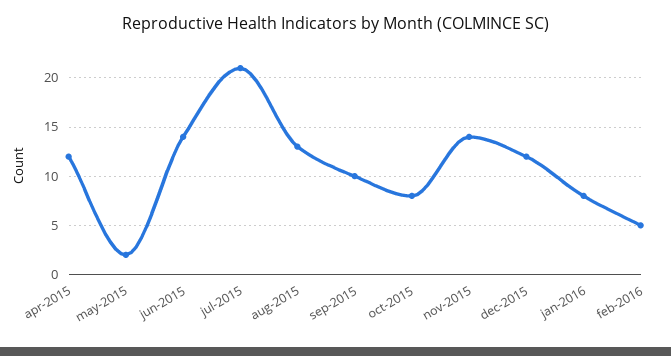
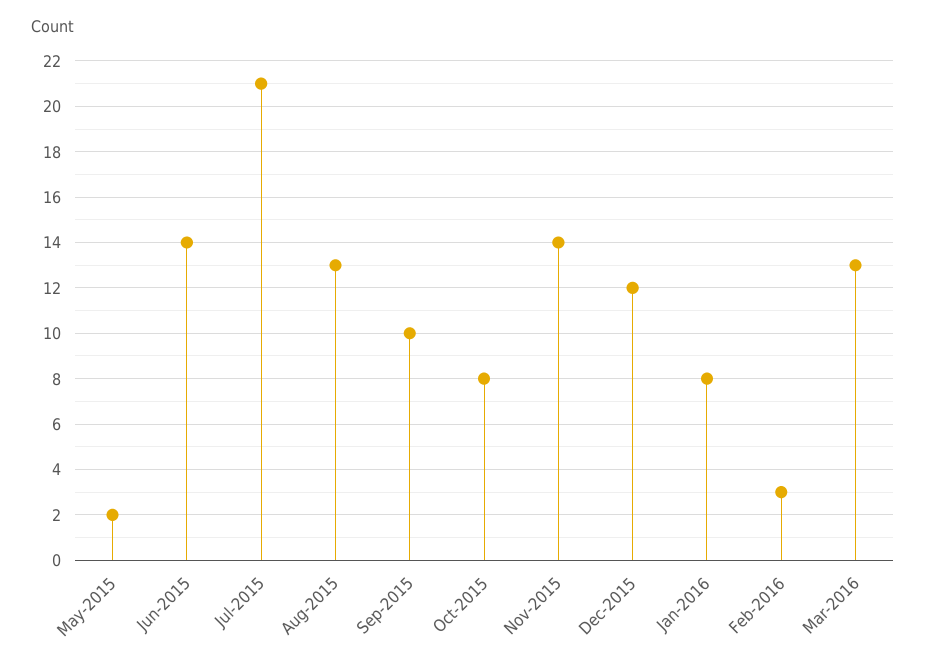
apr-2015: 12 -> none
feb-2016: 5 -> 3
Mar-2016: none -> 13

